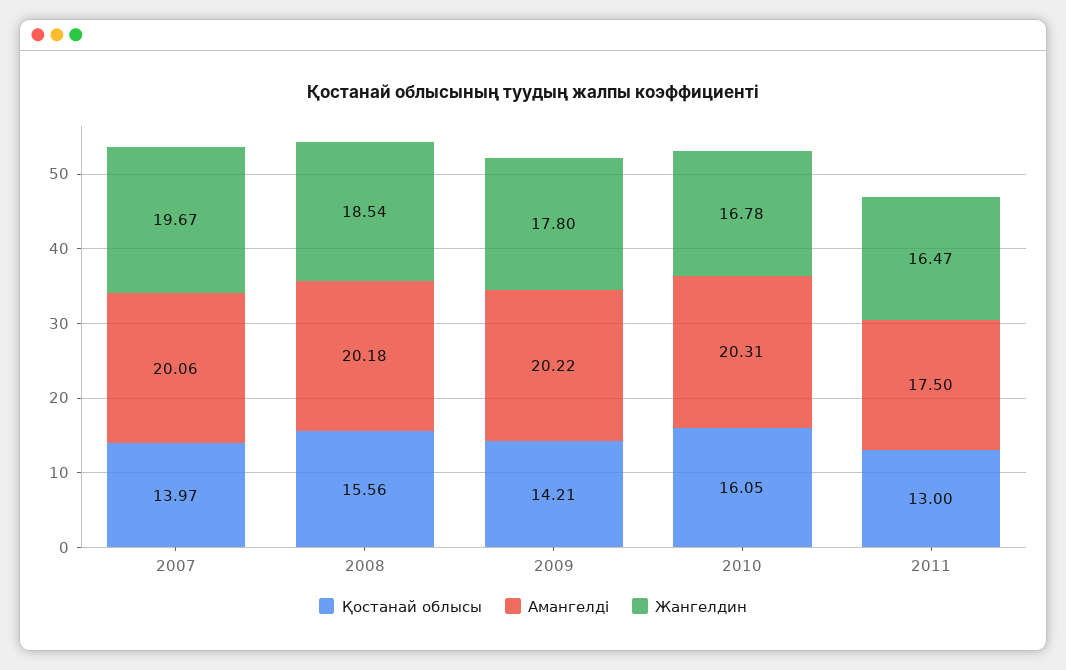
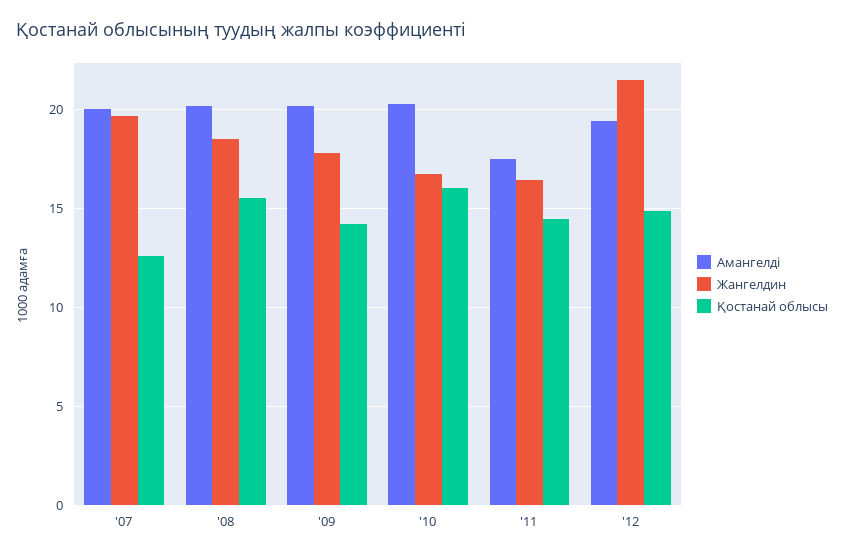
Қостанай облысы, 2007: 13.97 -> 12.5
Қостанай облысы, 2011: 13 -> 14.5
Амангелді, '12: none -> 19.5
Жангелдин, '12: none -> 21.5
Қостанай облысы, '12: none -> 15

